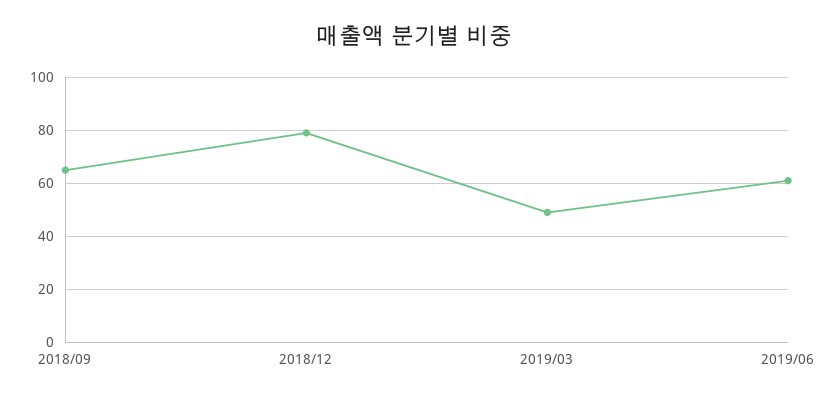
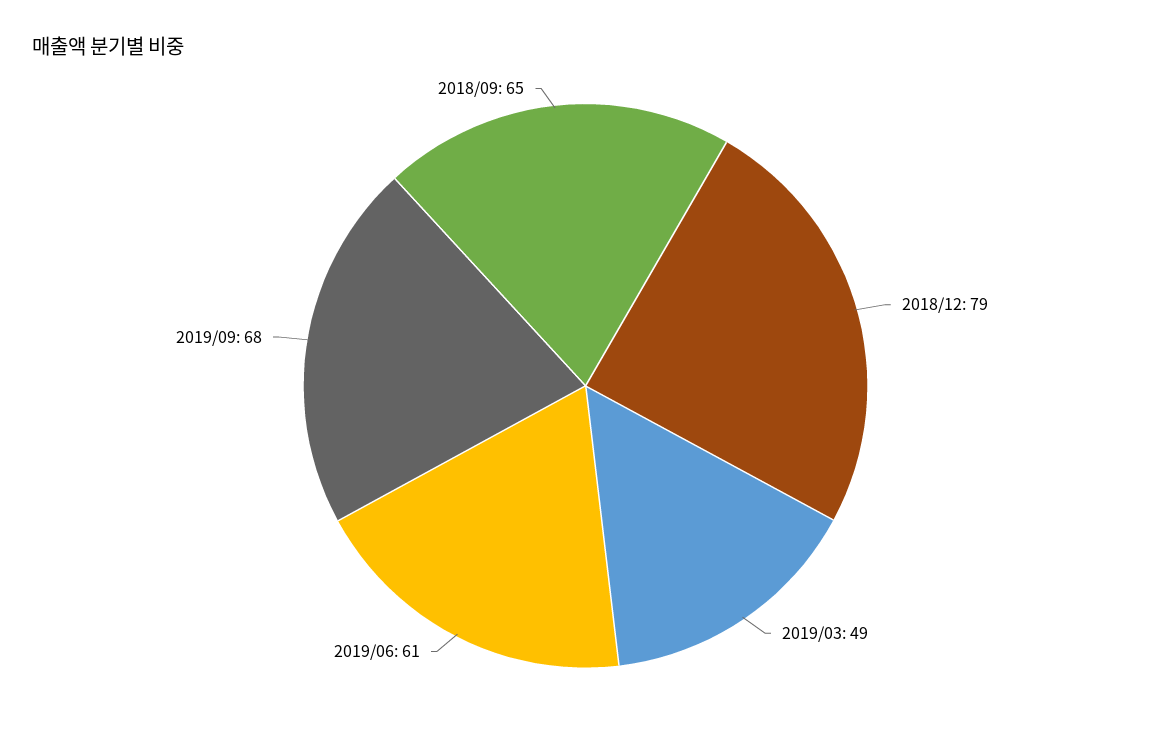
2019/09: none -> 68

